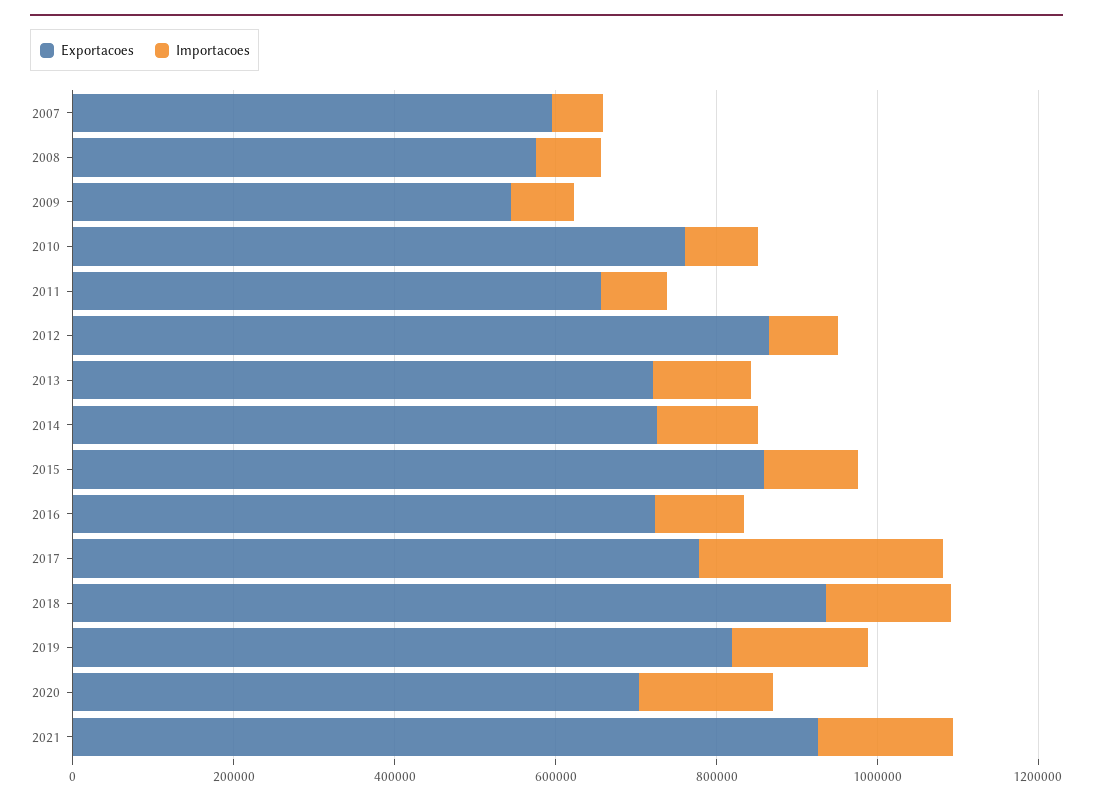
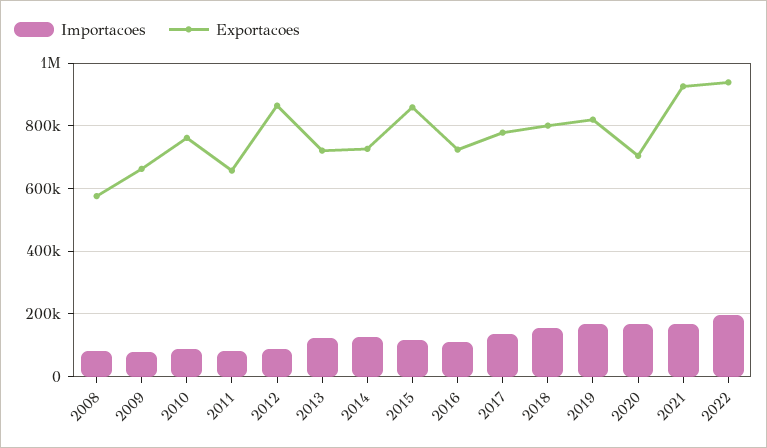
Exportacoes, 2007: 600000 -> none
Importacoes, 2007: 50000 -> none
Exportacoes, 2009: 550000 -> 660000
Importacoes, 2017: 300000 -> 140000
Exportacoes, 2018: 950000 -> 800000
Importacoes, 2022: none -> 200000
Exportacoes, 2022: none -> 940000

